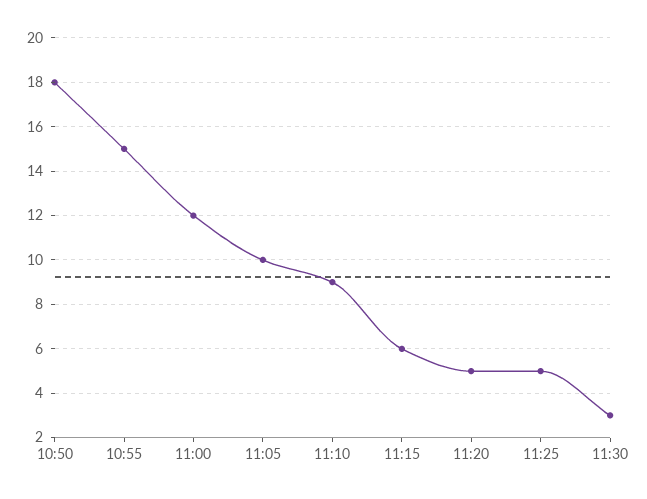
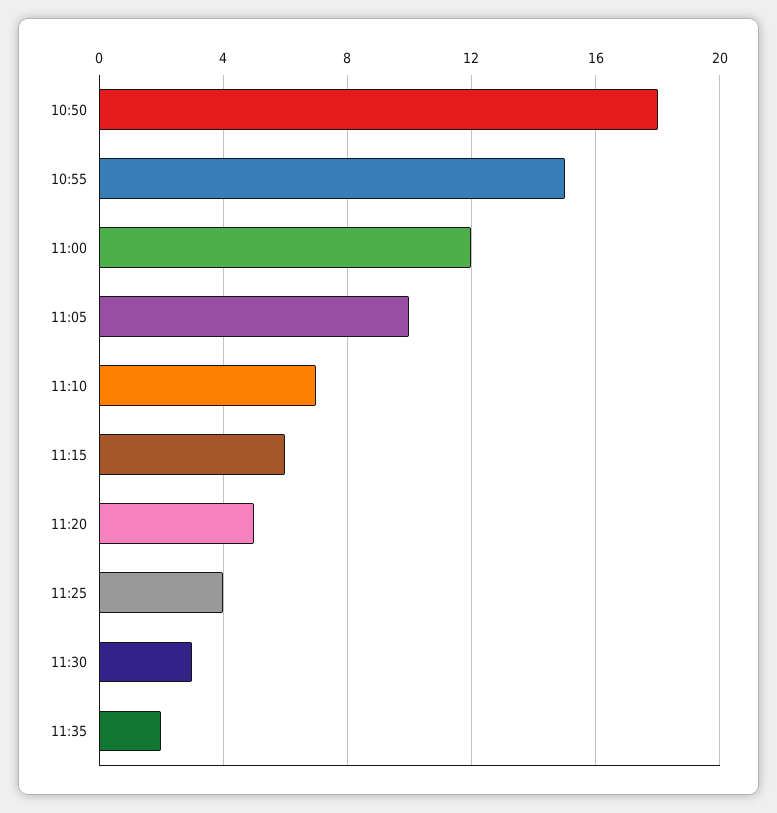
11:10: 9 -> 7
11:25: 5 -> 4
11:35: none -> 2

